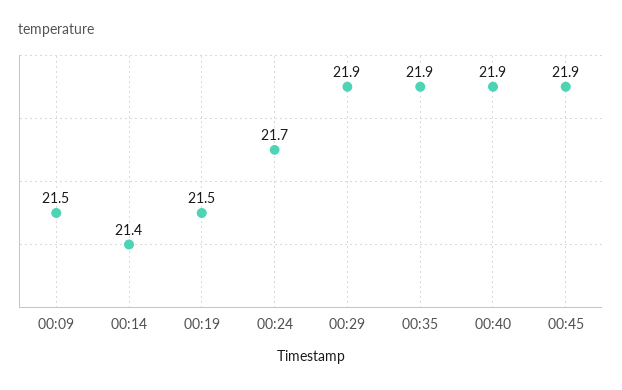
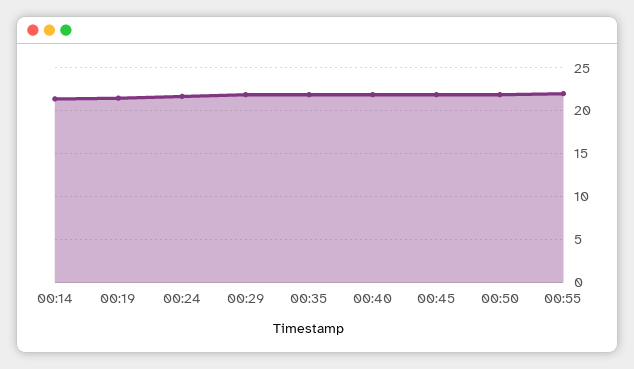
00:09: 21.5 -> none
00:50: none -> 22
00:55: none -> 22

